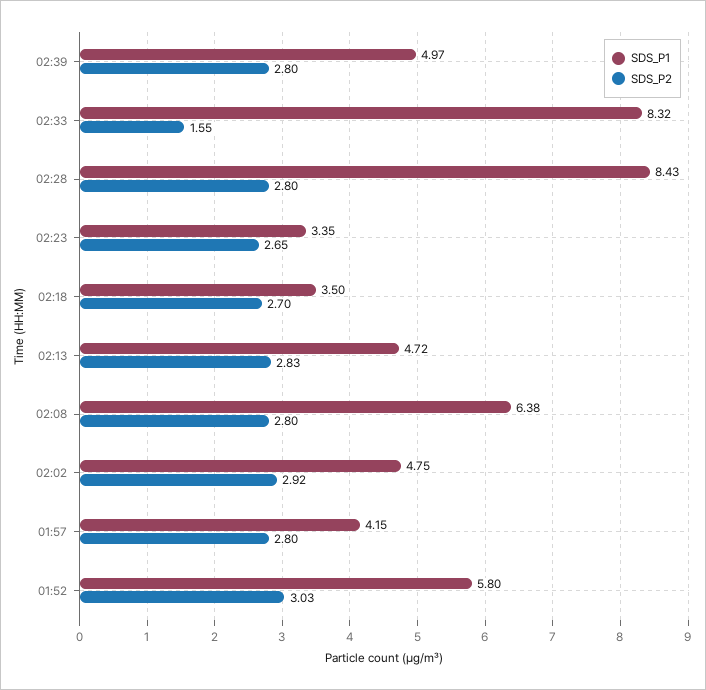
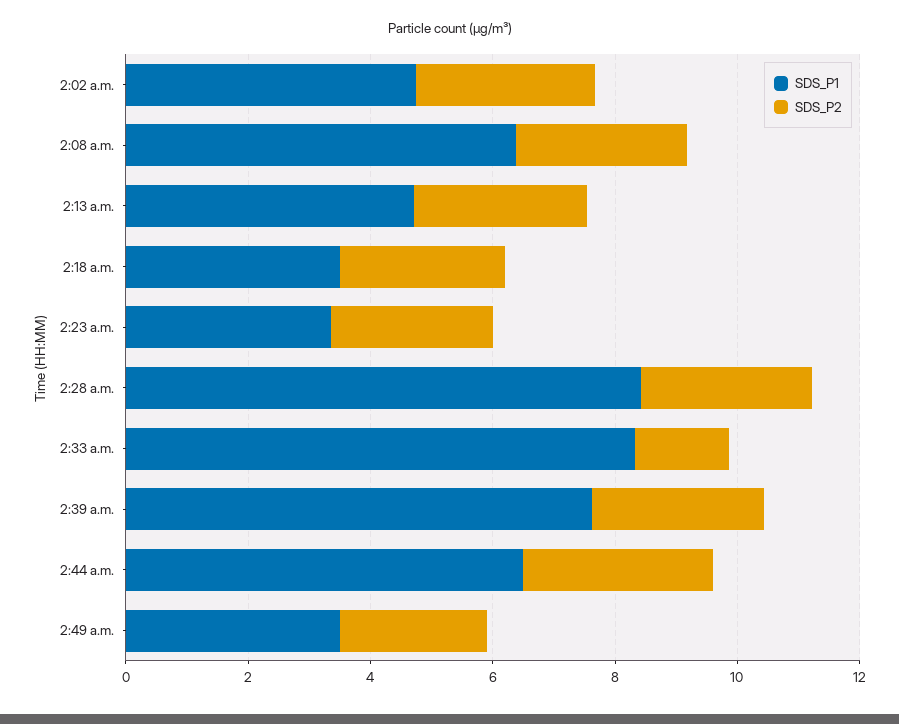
SDS_P1, 02:39: 4.97 -> 7.5
SDS_P1, 01:57: 4.15 -> none
SDS_P2, 01:57: 2.8 -> none
SDS_P1, 01:52: 5.8 -> none
SDS_P2, 01:52: 3.03 -> none
SDS_P1, 2:44 a.m.: none -> 6.5
SDS_P2, 2:44 a.m.: none -> 3
SDS_P1, 2:49 a.m.: none -> 3.5
SDS_P2, 2:49 a.m.: none -> 2.5

